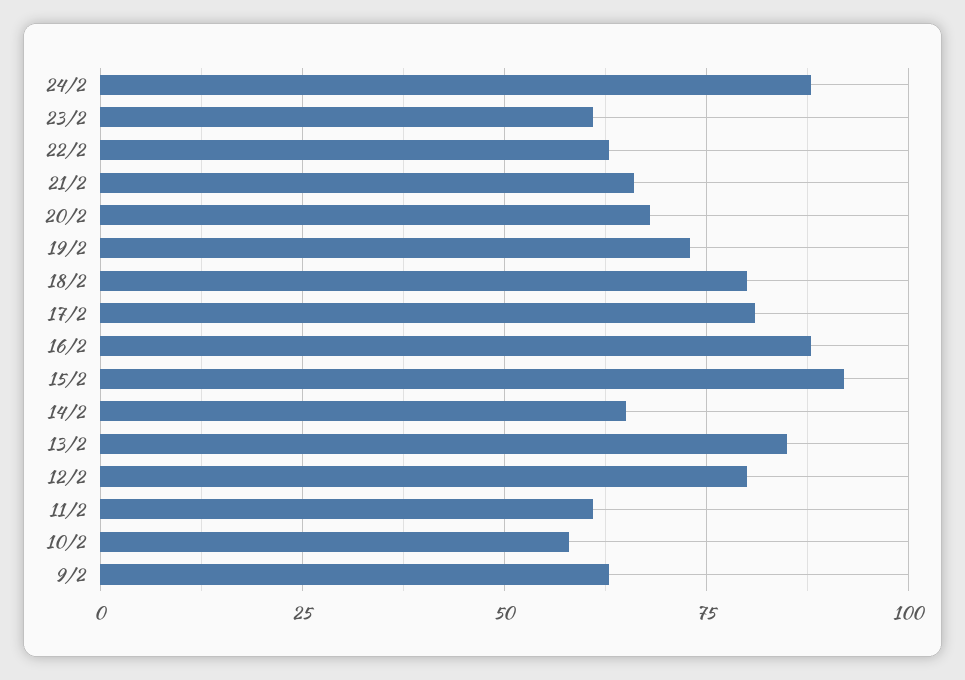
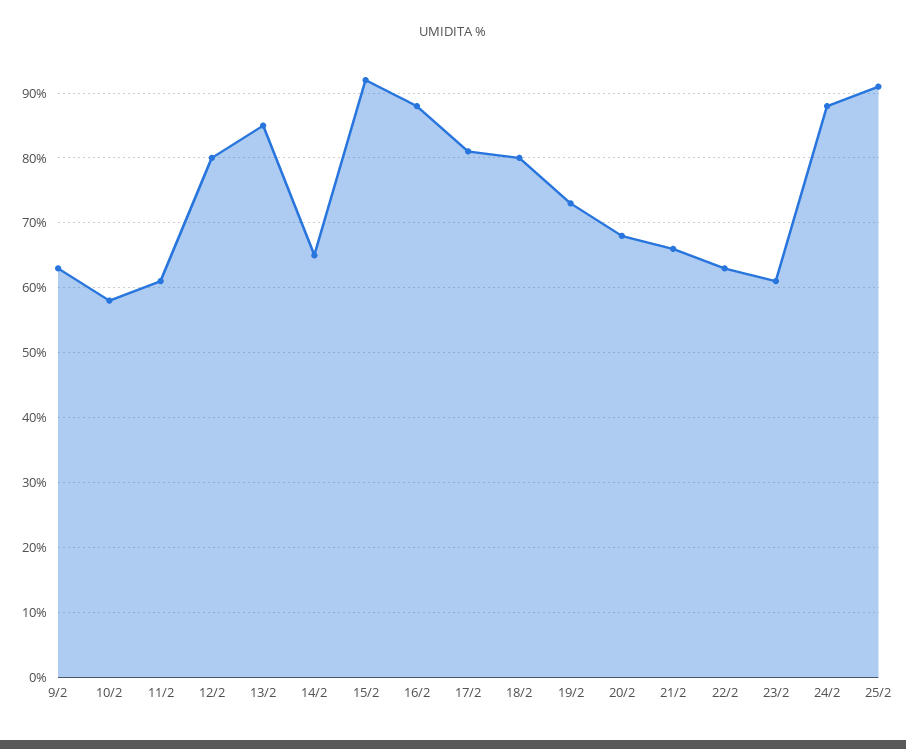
25/2: none -> 91

